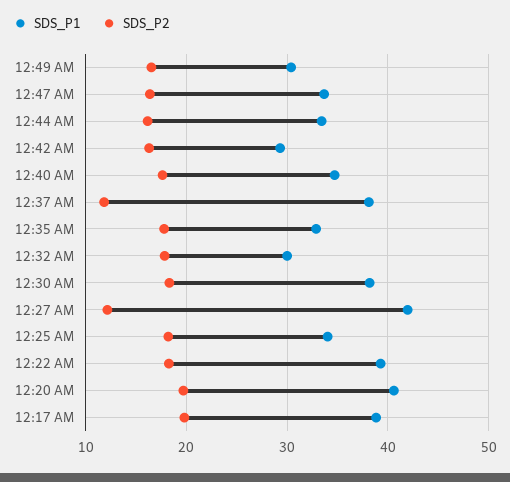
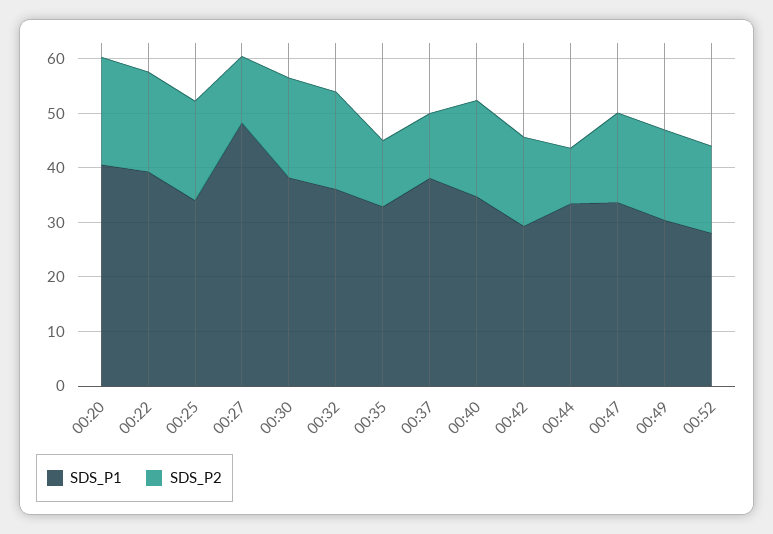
SDS_P2, 12:44 AM: 16 -> 10
SDS_P2, 12:35 AM: 18 -> 12
SDS_P1, 12:32 AM: 30 -> 36
SDS_P1, 12:27 AM: 42 -> 48
SDS_P1, 12:17 AM: 39 -> none
SDS_P2, 12:17 AM: 20 -> none
SDS_P1, 00:52: none -> 28
SDS_P2, 00:52: none -> 16

